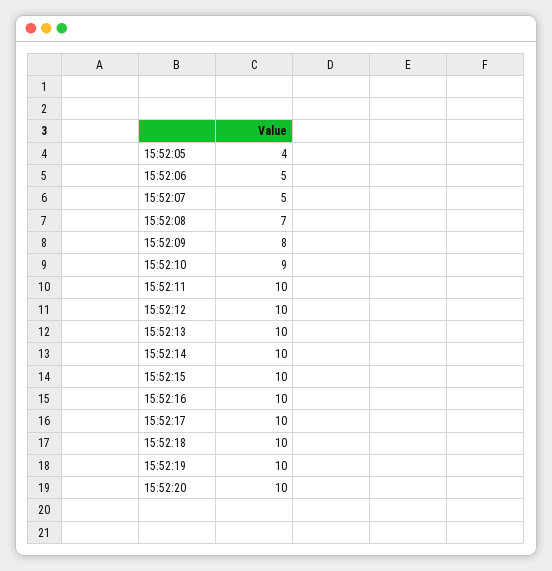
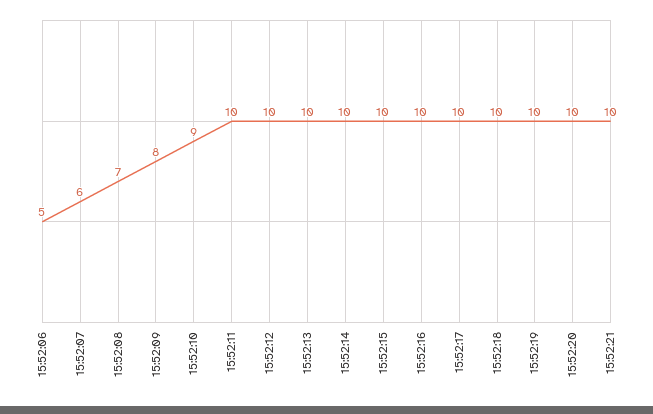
15:52:05: 4 -> none
15:52:07: 5 -> 6
15:52:21: none -> 10

